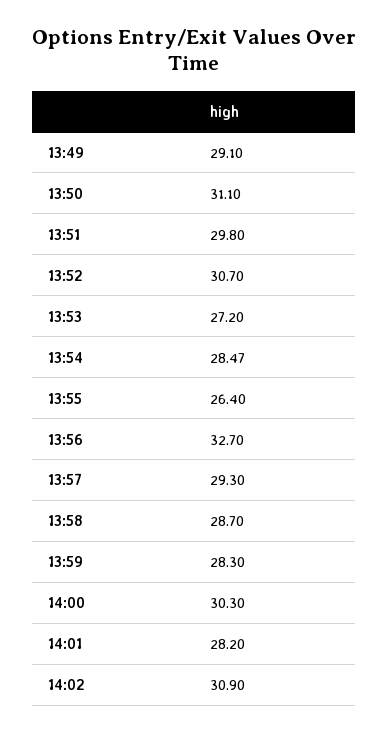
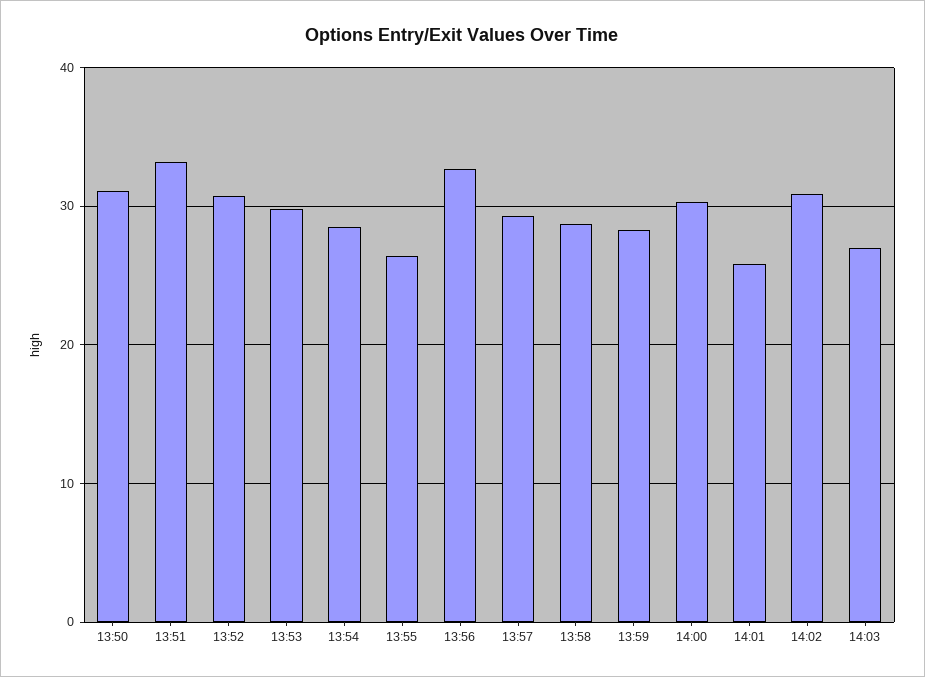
13:49: 29.1 -> none
13:51: 29.8 -> 33
13:53: 27.2 -> 30
14:01: 28.2 -> 26
14:03: none -> 27

